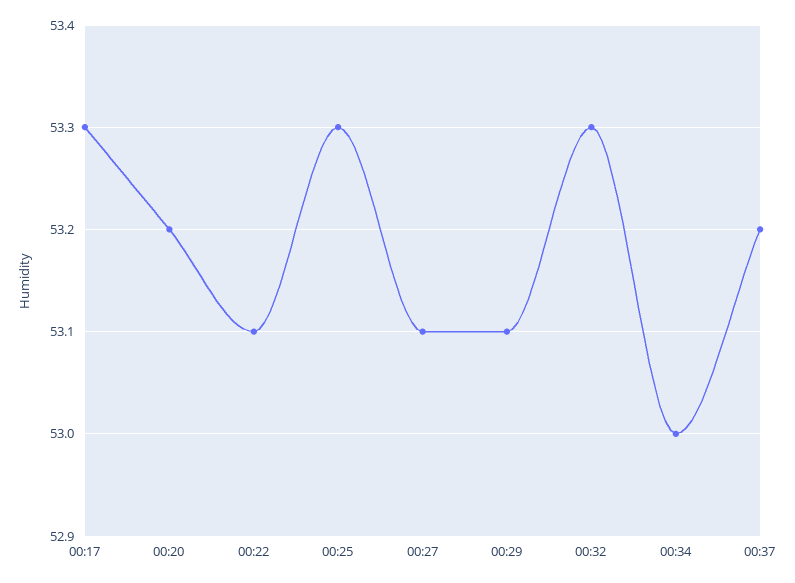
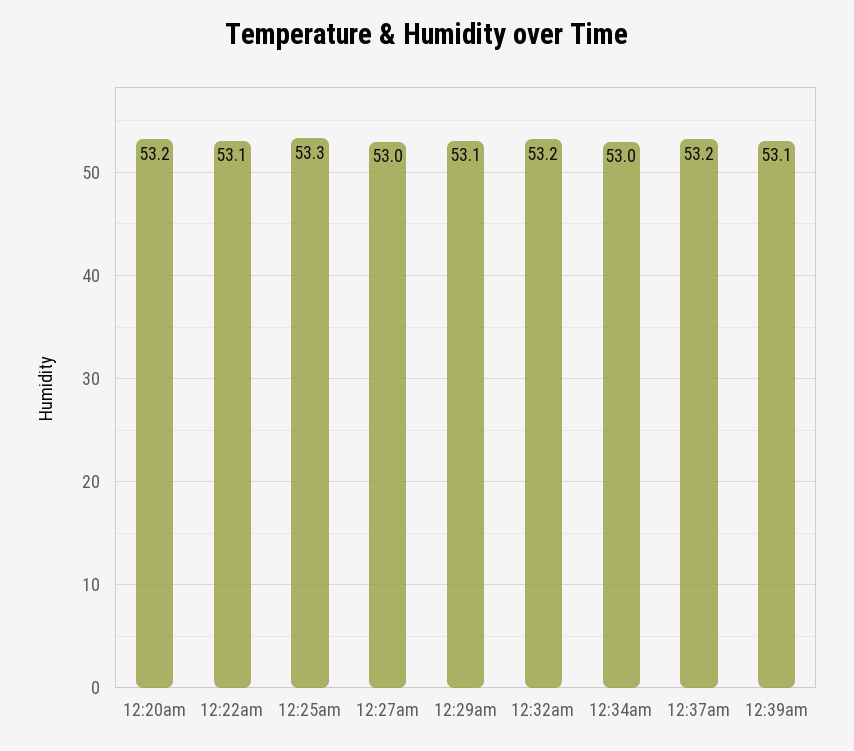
00:17: 53.3 -> none
00:27: 53.1 -> 53
00:32: 53.3 -> 53.2
12:39am: none -> 53.1

